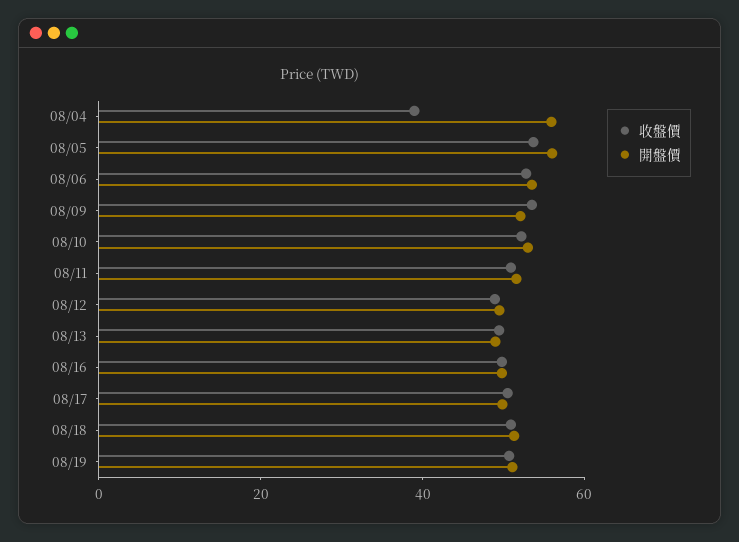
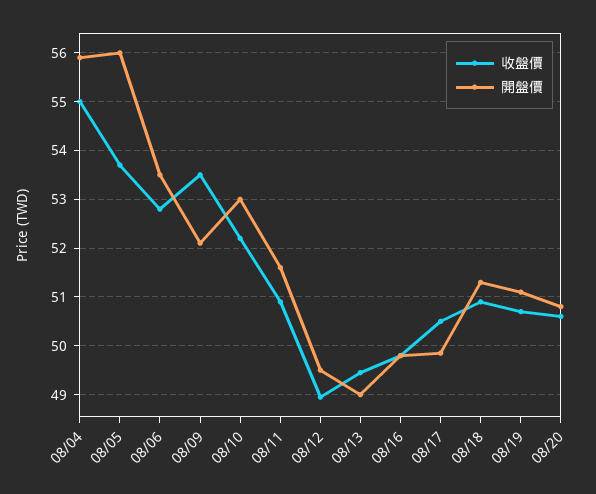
收盤價, 08/04: 40 -> 55
收盤價, 08/20: none -> 50.6
開盤價, 08/20: none -> 50.8

